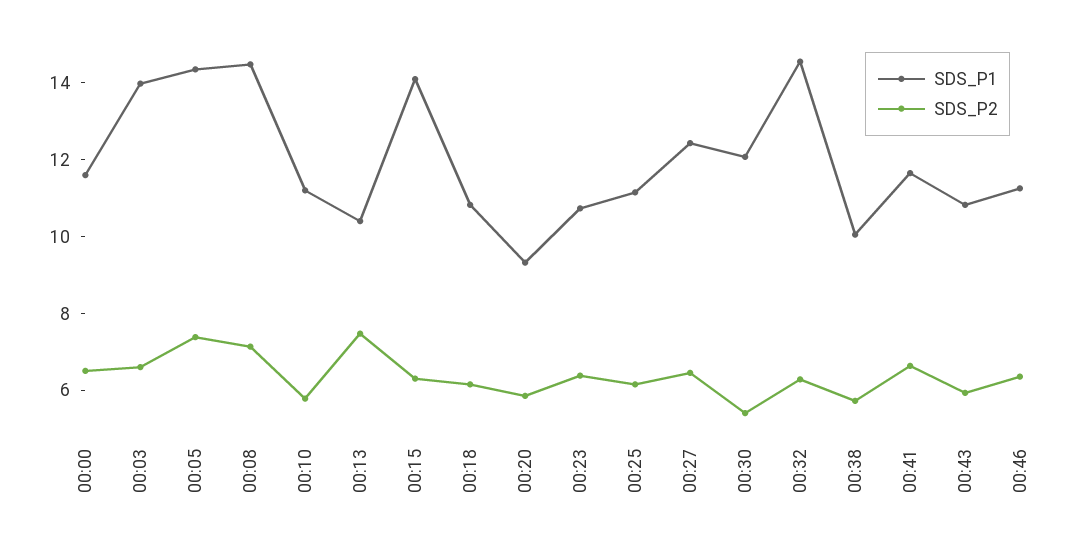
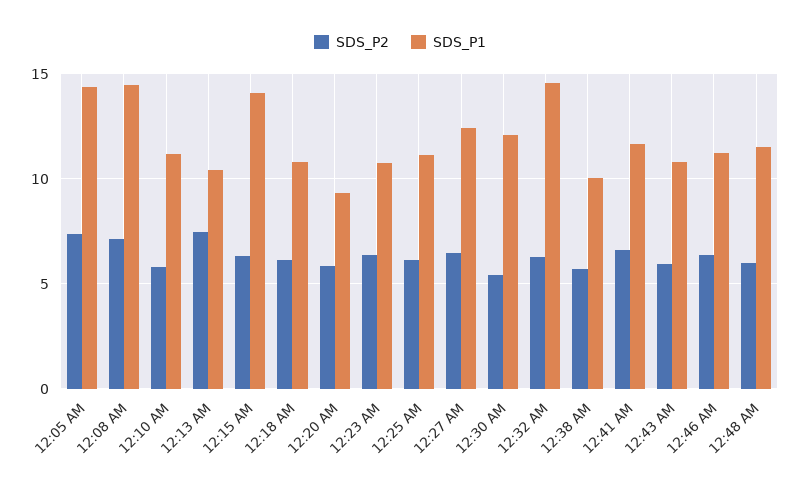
SDS_P1, 00:00: 11.5 -> none
SDS_P2, 00:00: 6.5 -> none
SDS_P1, 00:03: 14 -> none
SDS_P2, 00:03: 6.5 -> none
SDS_P2, 12:48 AM: none -> 6
SDS_P1, 12:48 AM: none -> 11.5

